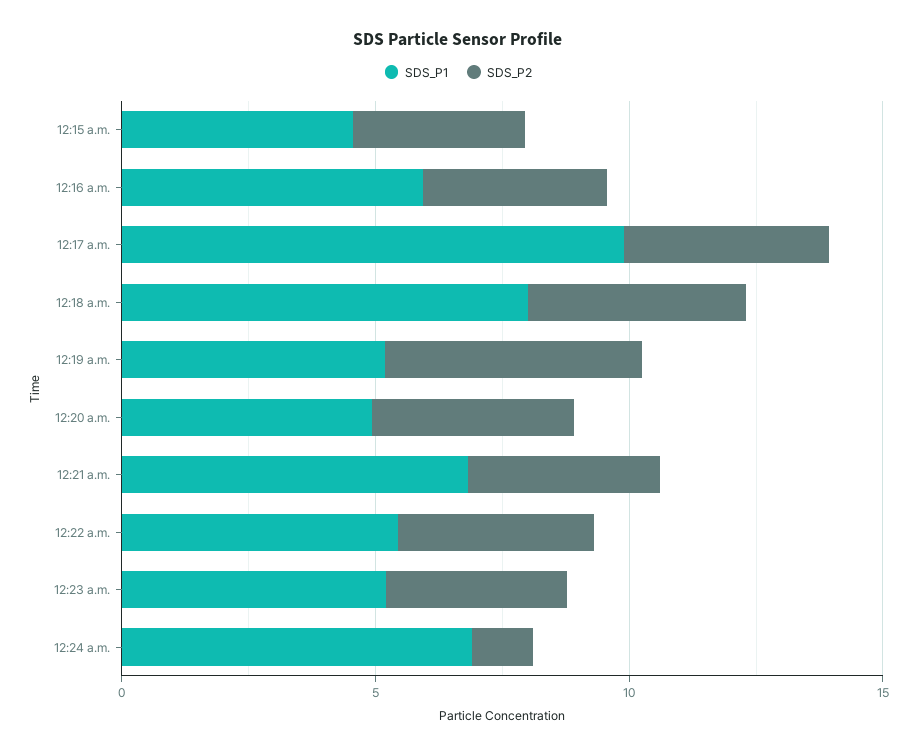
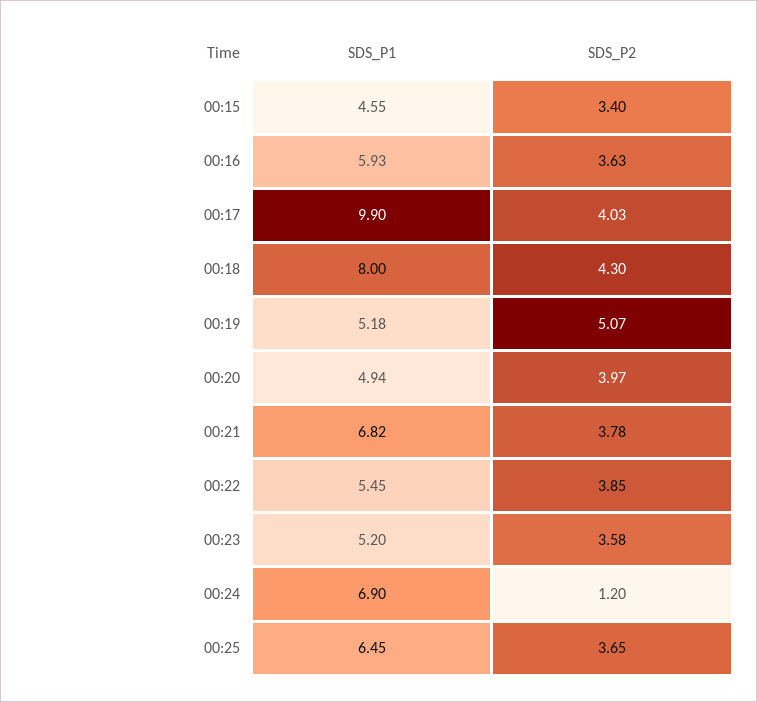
SDS_P1, 00:25: none -> 6.45
SDS_P2, 00:25: none -> 3.65

